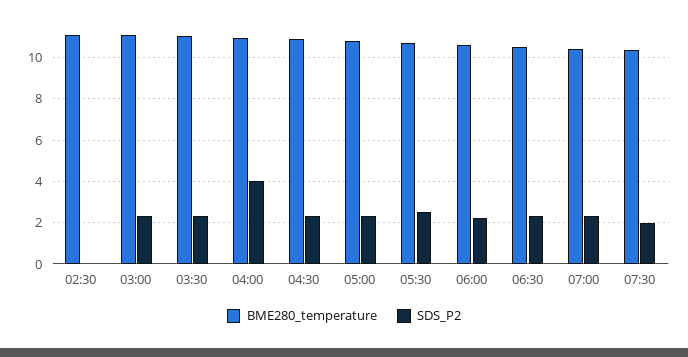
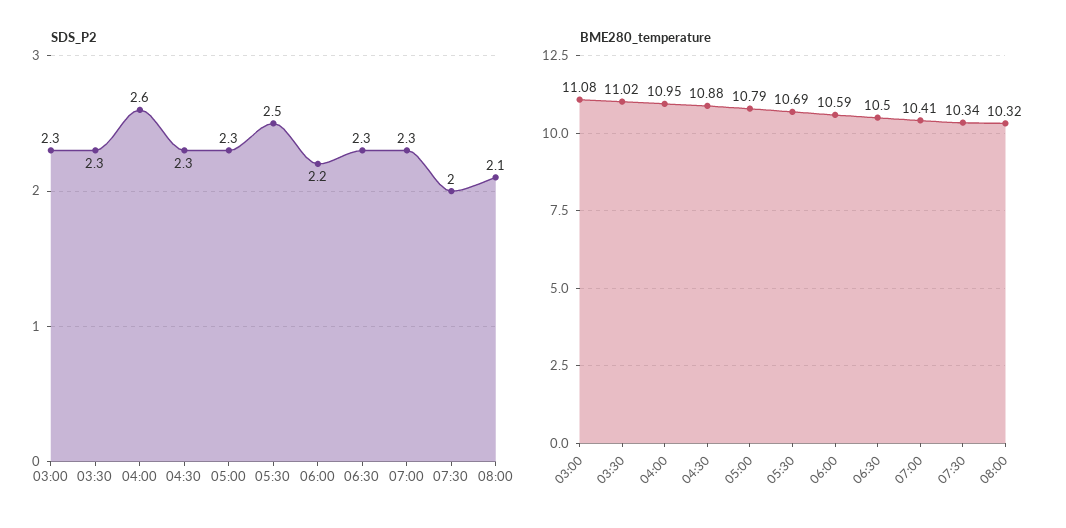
BME280_temperature, 02:30: 11 -> none
SDS_P2, 02:30: 0 -> none
SDS_P2, 04:00: 4 -> 2.6
SDS_P2, 08:00: none -> 2.1
BME280_temperature, 08:00: none -> 10.32

